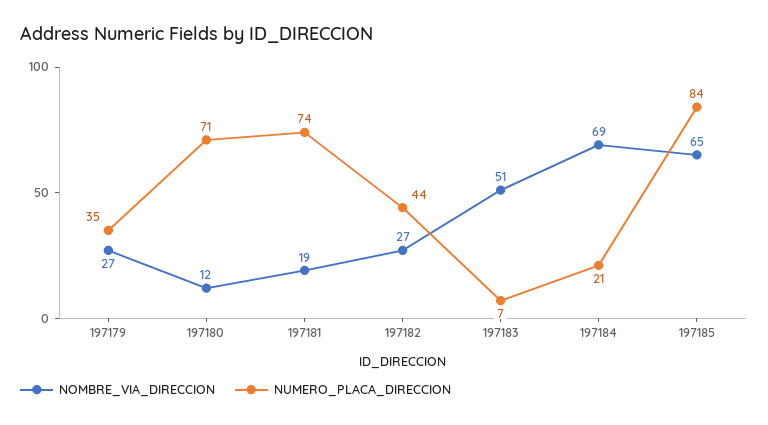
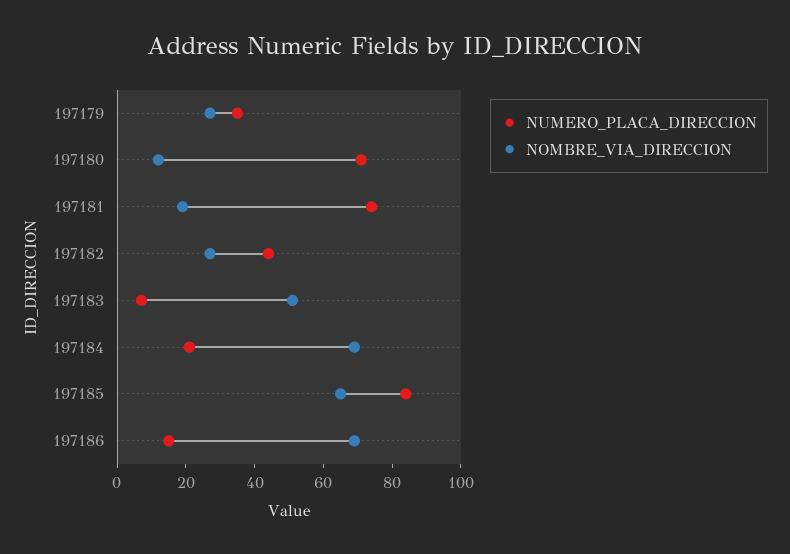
NUMERO_PLACA_DIRECCION, 197186: none -> 15
NOMBRE_VIA_DIRECCION, 197186: none -> 70

